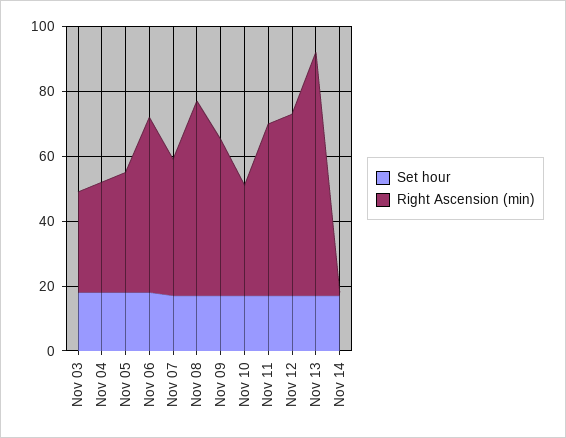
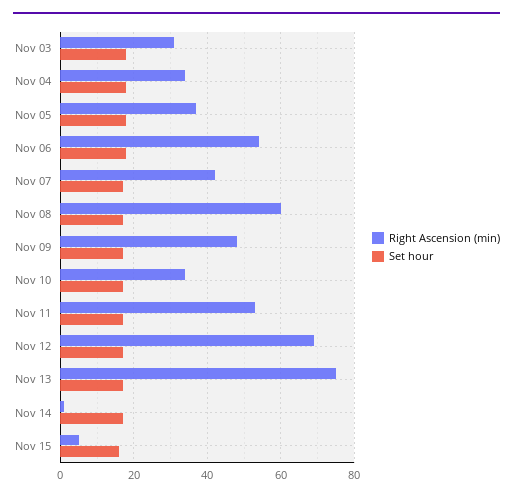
Right Ascension (min), Nov 12: 55 -> 70
Right Ascension (min), Nov 15: none -> 5
Set hour, Nov 15: none -> 15

